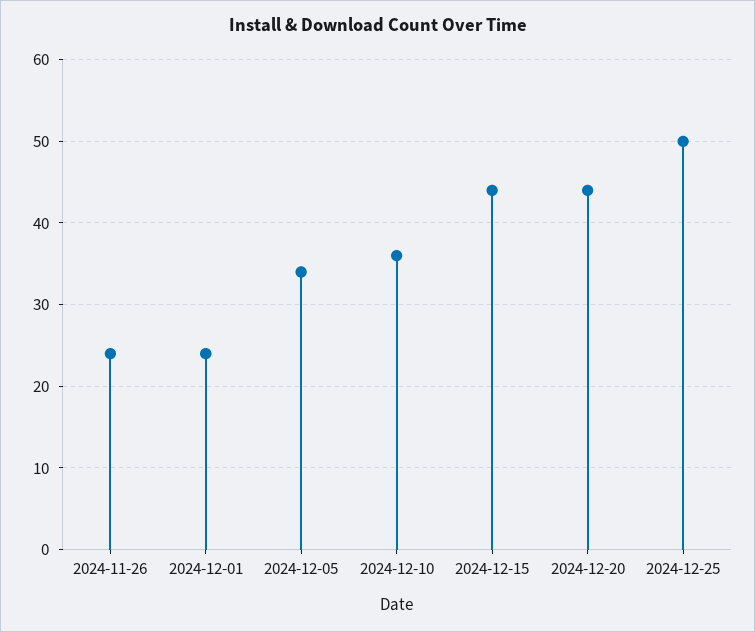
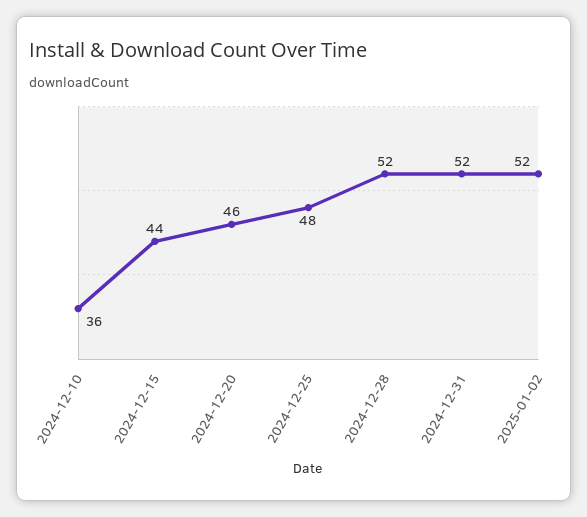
2024-11-26: 24 -> none
2024-12-01: 24 -> none
2024-12-05: 34 -> none
2024-12-20: 44 -> 46
2024-12-25: 50 -> 48
2024-12-28: none -> 52
2024-12-31: none -> 52
2025-01-02: none -> 52

